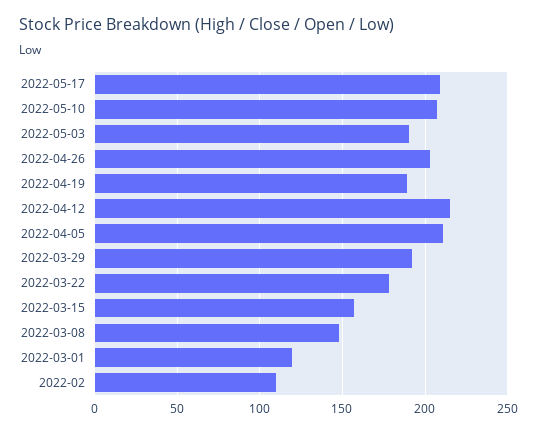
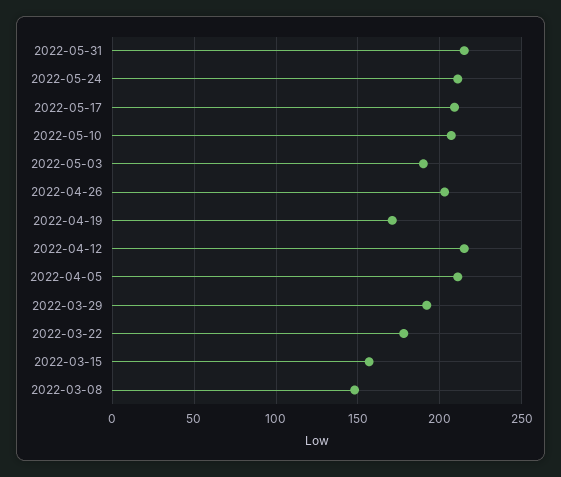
2022-04-19: 190 -> 170
2022-03-01: 120 -> none
2022-02: 110 -> none
2022-05-31: none -> 215
2022-05-24: none -> 210

